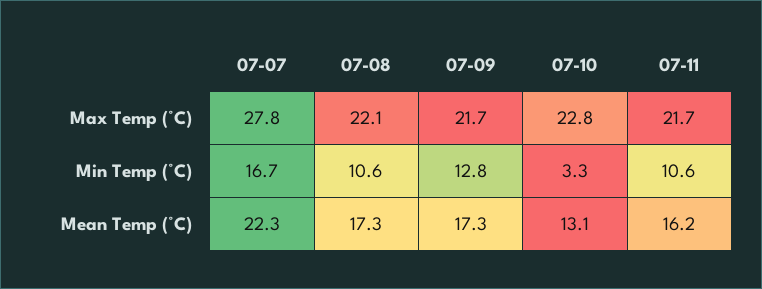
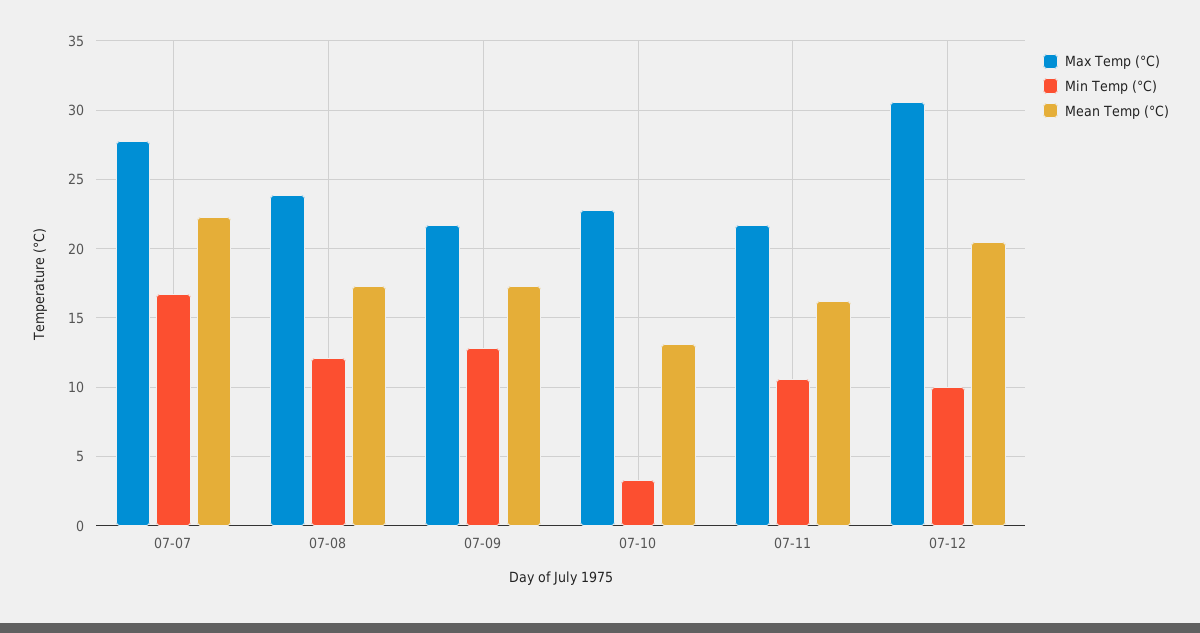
Max Temp (°C), 07-08: 22.1 -> 24
Min Temp (°C), 07-08: 10.6 -> 12
Max Temp (°C), 07-12: none -> 30.5
Min Temp (°C), 07-12: none -> 10
Mean Temp (°C), 07-12: none -> 20.5

